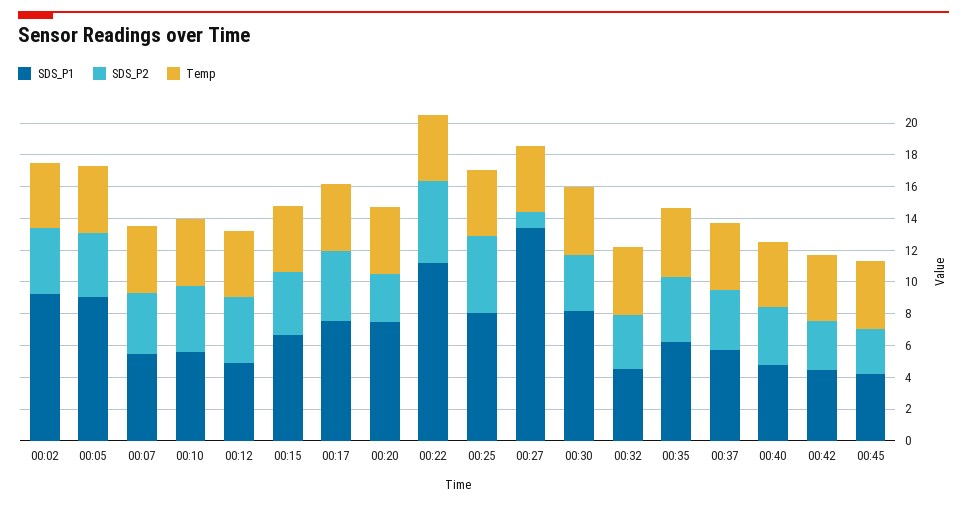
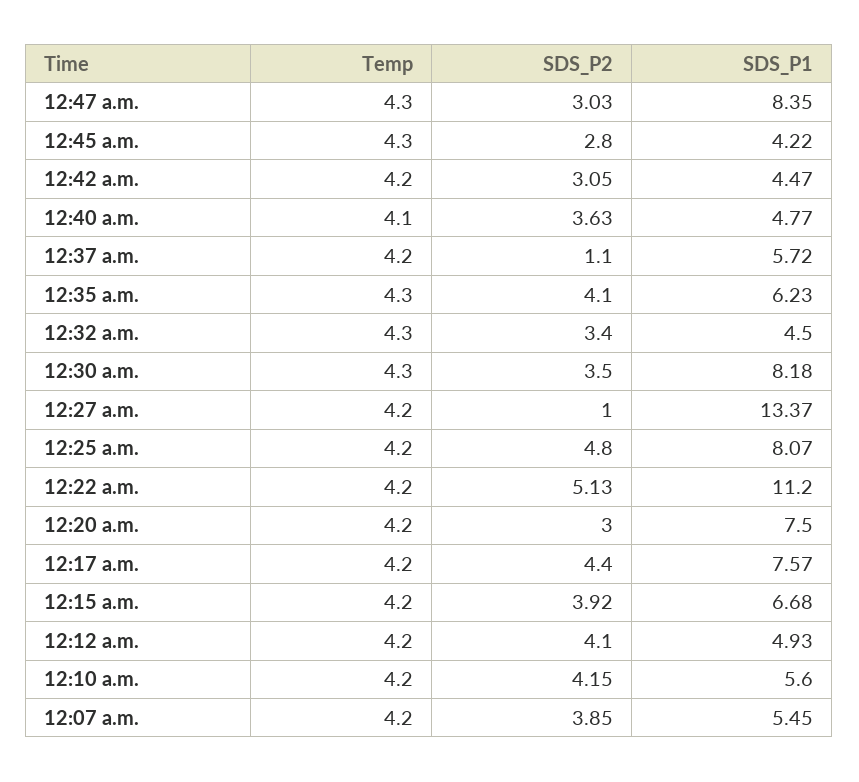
SDS_P1, 00:02: 9 -> none
SDS_P2, 00:02: 4 -> none
Temp, 00:02: 4 -> none
SDS_P1, 00:05: 9 -> none
SDS_P2, 00:05: 4 -> none
Temp, 00:05: 4 -> none
SDS_P2, 00:37: 4 -> 1.1
Temp, 12:47 a.m.: none -> 4.3
SDS_P2, 12:47 a.m.: none -> 3.03
SDS_P1, 12:47 a.m.: none -> 8.35

